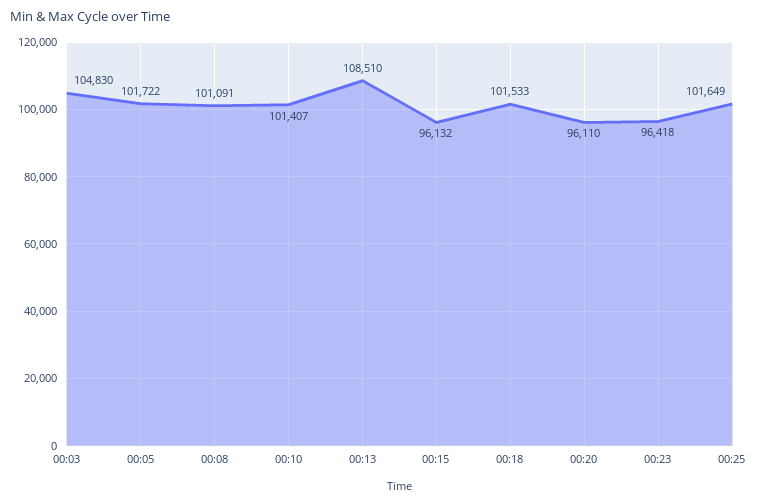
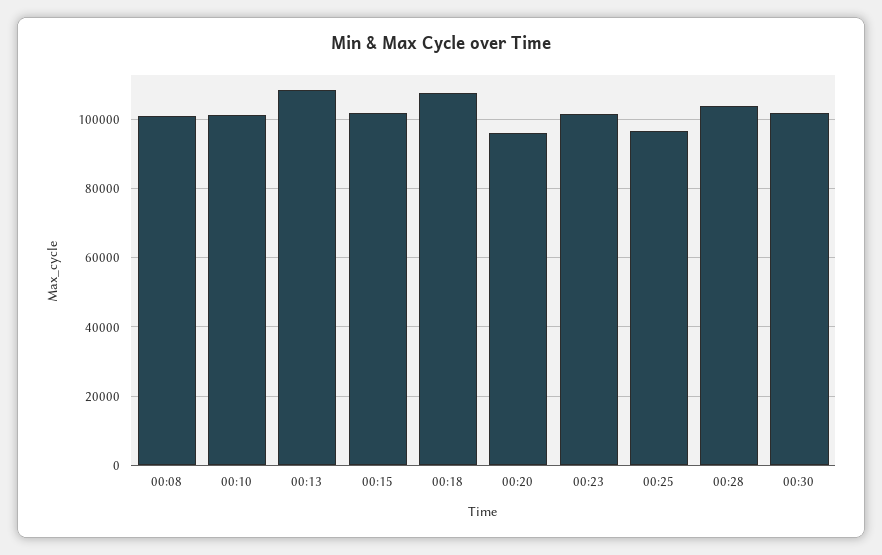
00:03: 104830 -> none
00:05: 101722 -> none
00:15: 96132 -> 102000
00:18: 101533 -> 108000
00:23: 96418 -> 102000
00:25: 101649 -> 96000
00:28: none -> 104000
00:30: none -> 102000

